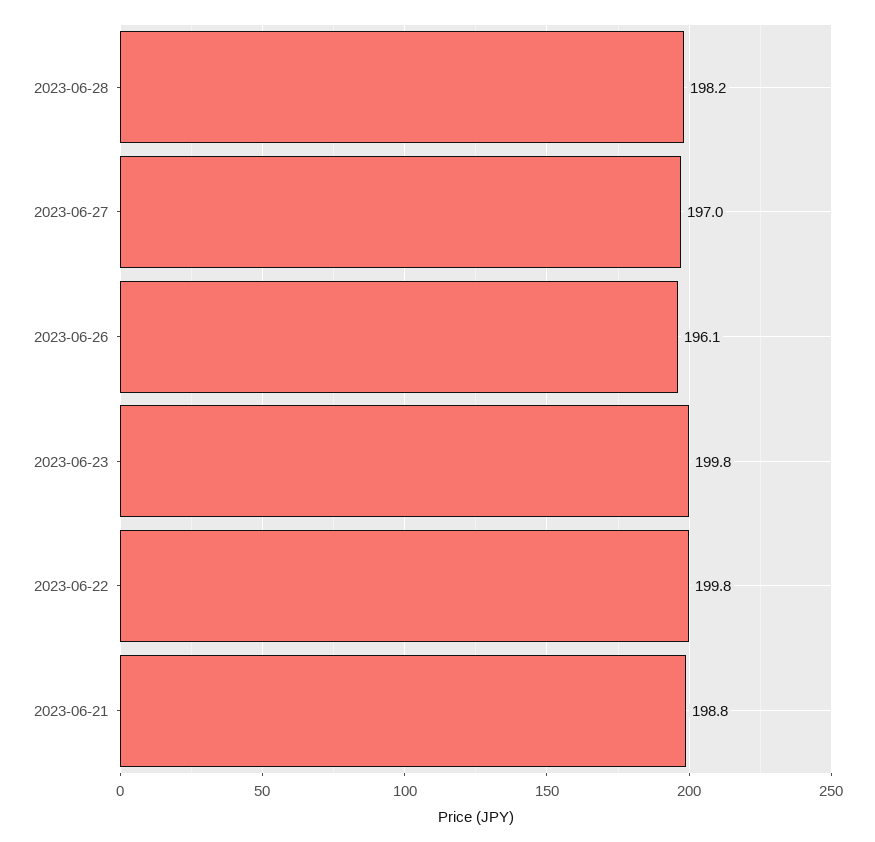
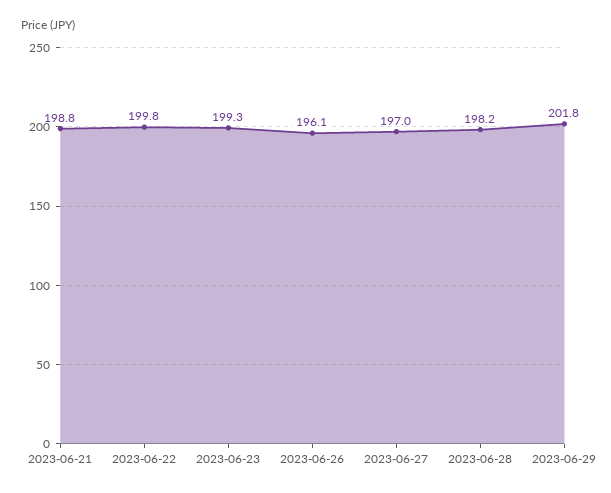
2023-06-23: 199.8 -> 199.3
2023-06-29: none -> 201.8

